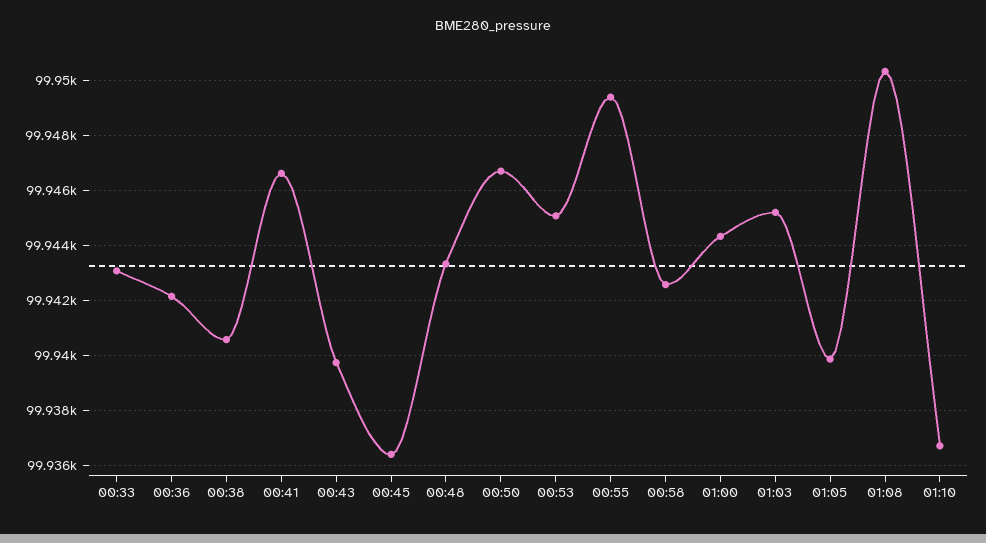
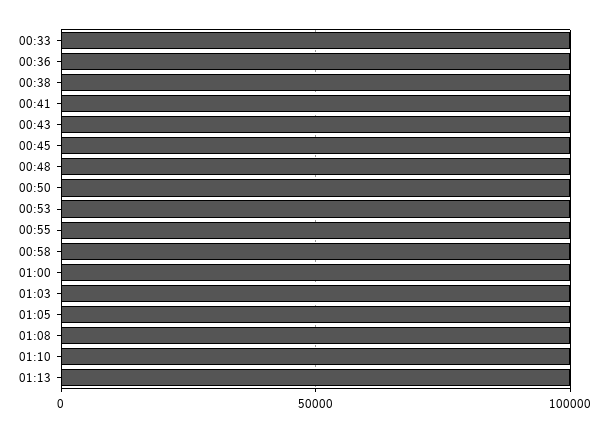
01:13: none -> 100000

